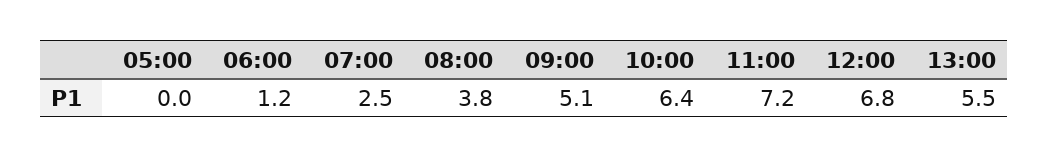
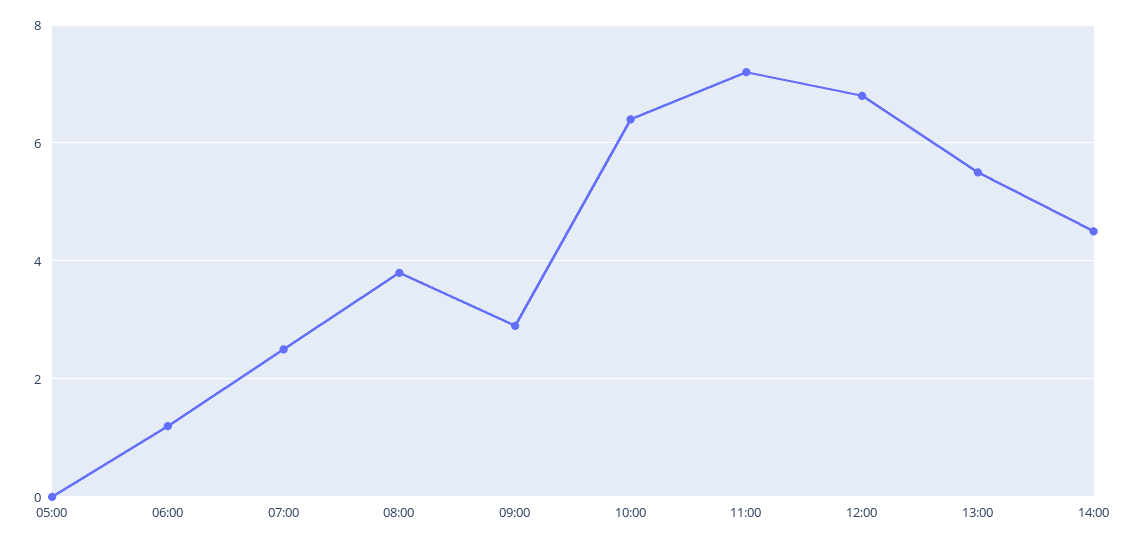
09:00: 5.1 -> 3
14:00: none -> 4.5

